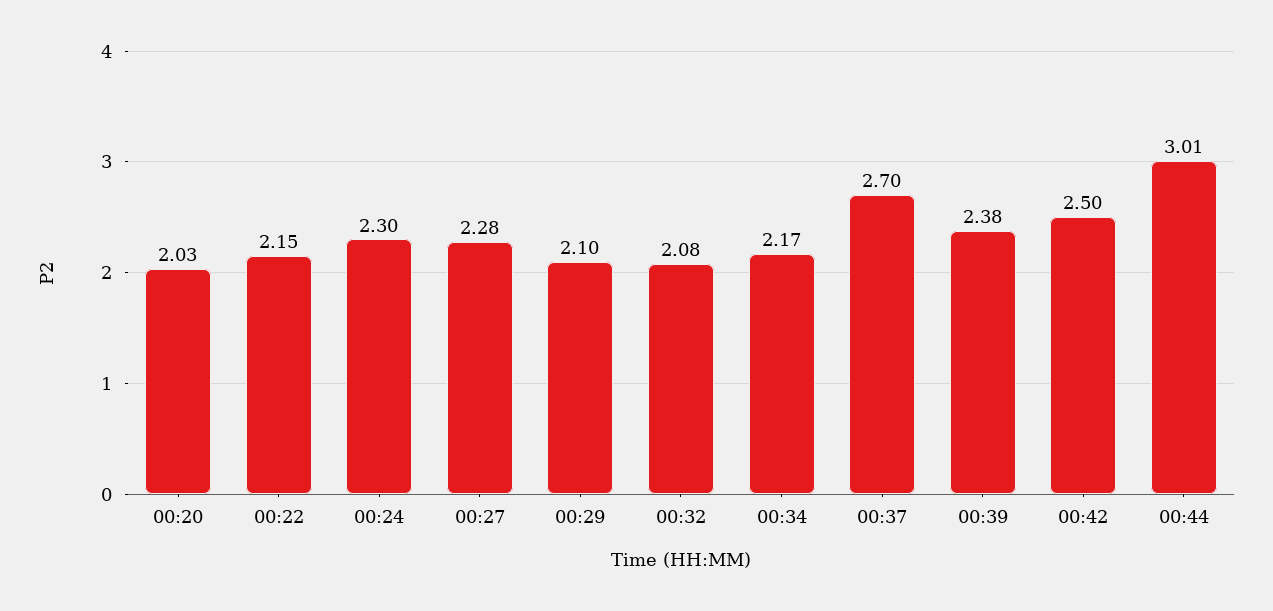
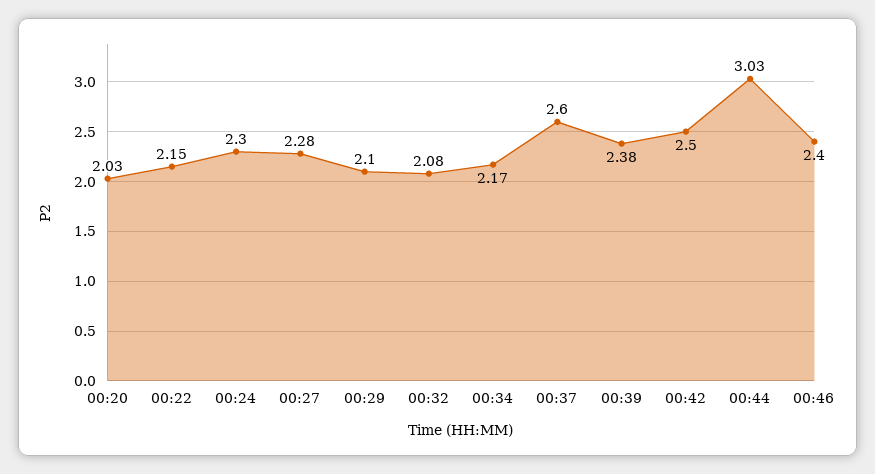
00:37: 2.7 -> 2.6
00:44: 3.01 -> 3.03
00:46: none -> 2.4

